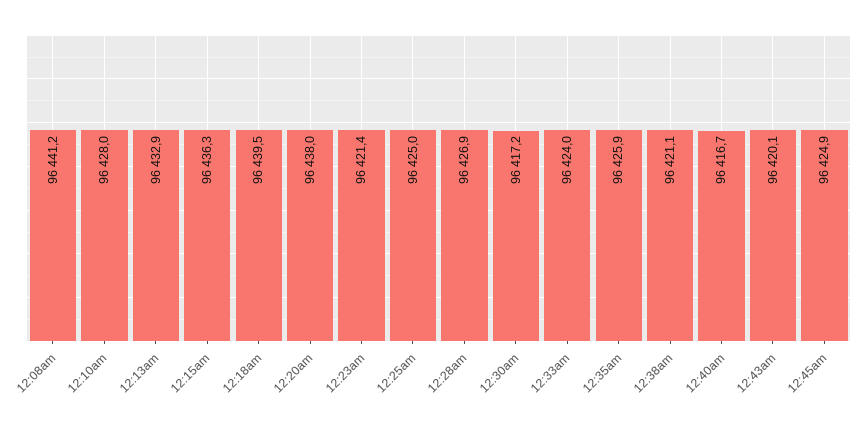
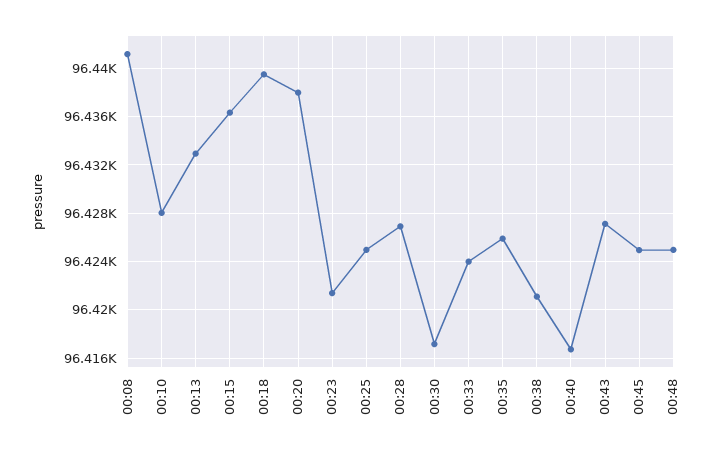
12:43am: 96420.1 -> 96427
00:48: none -> 96425

